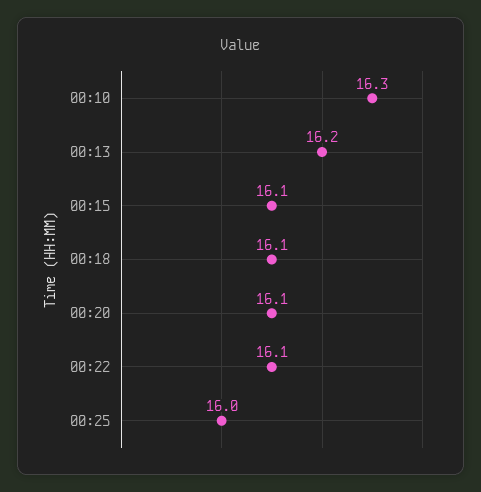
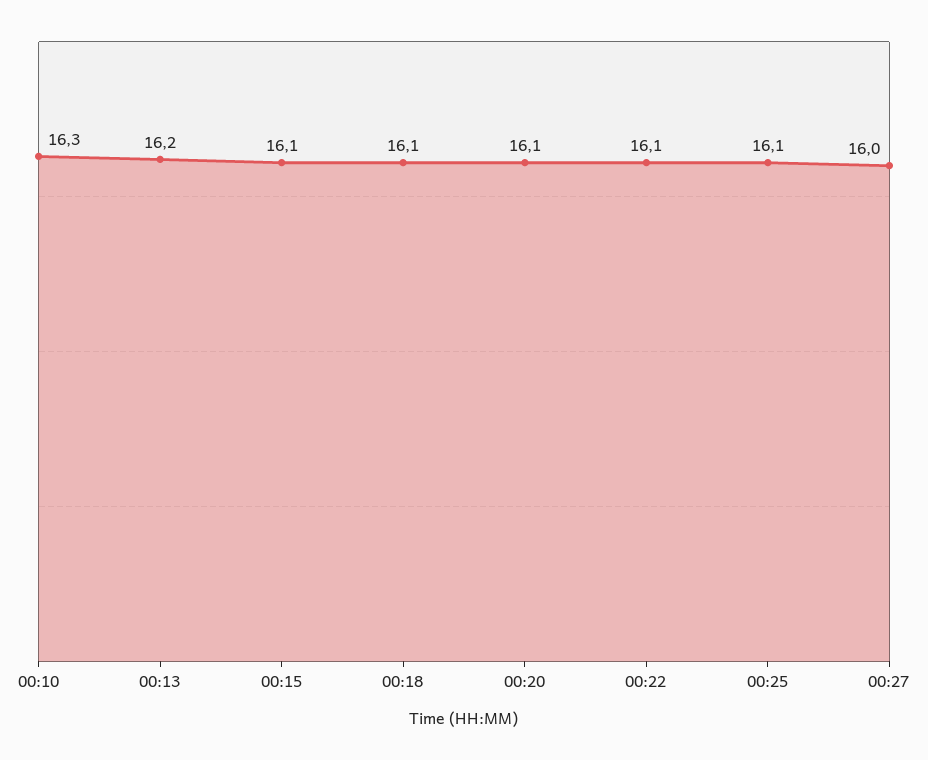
00:25: 16 -> 16.1
00:27: none -> 16

